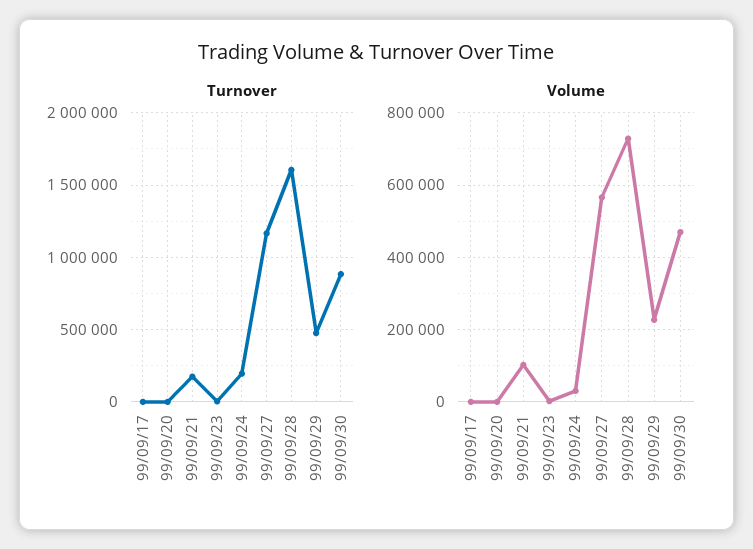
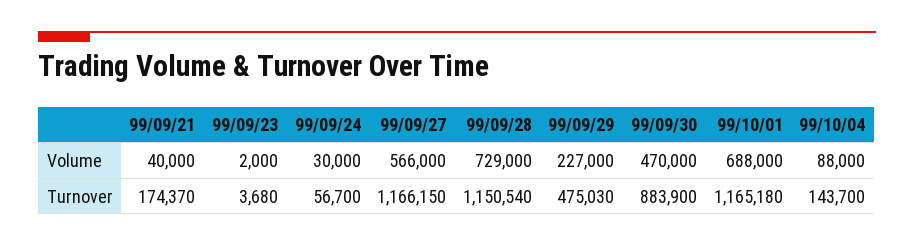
Turnover, 99/09/17: 0 -> none
Turnover, 99/09/20: 0 -> none
Turnover, 99/09/24: 200000 -> 56700
Turnover, 99/09/28: 1600000 -> 1150540
Volume, 99/09/17: 0 -> none
Volume, 99/09/20: 0 -> none
Volume, 99/09/21: 100000 -> 40000
Volume, 99/10/01: none -> 688000
Volume, 99/10/04: none -> 88000
Turnover, 99/10/01: none -> 1165180
Turnover, 99/10/04: none -> 143700

